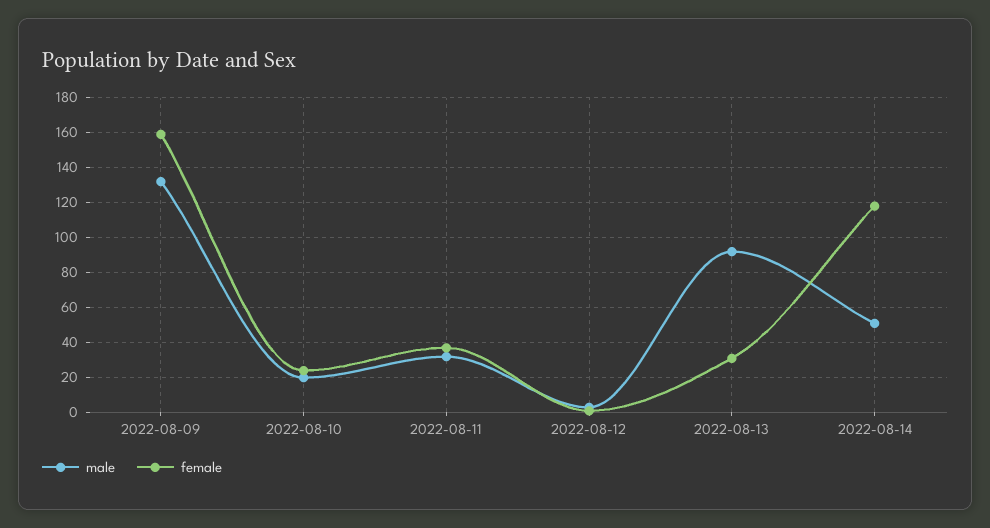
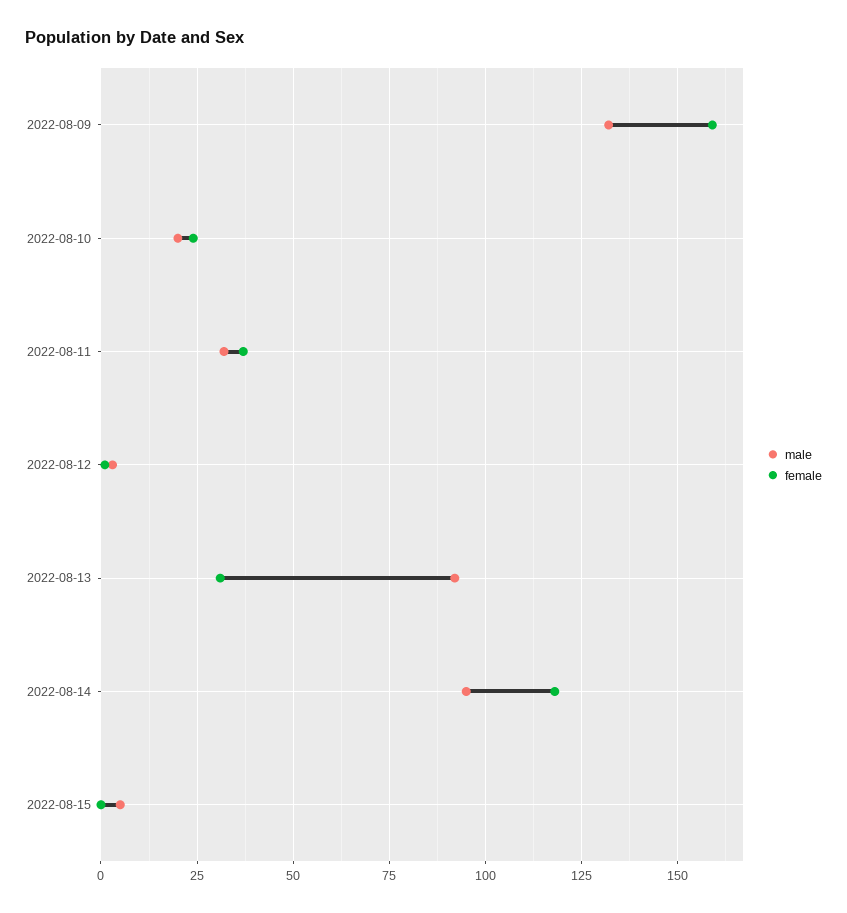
male, 2022-08-14: 50 -> 95
male, 2022-08-15: none -> 5
female, 2022-08-15: none -> 0

